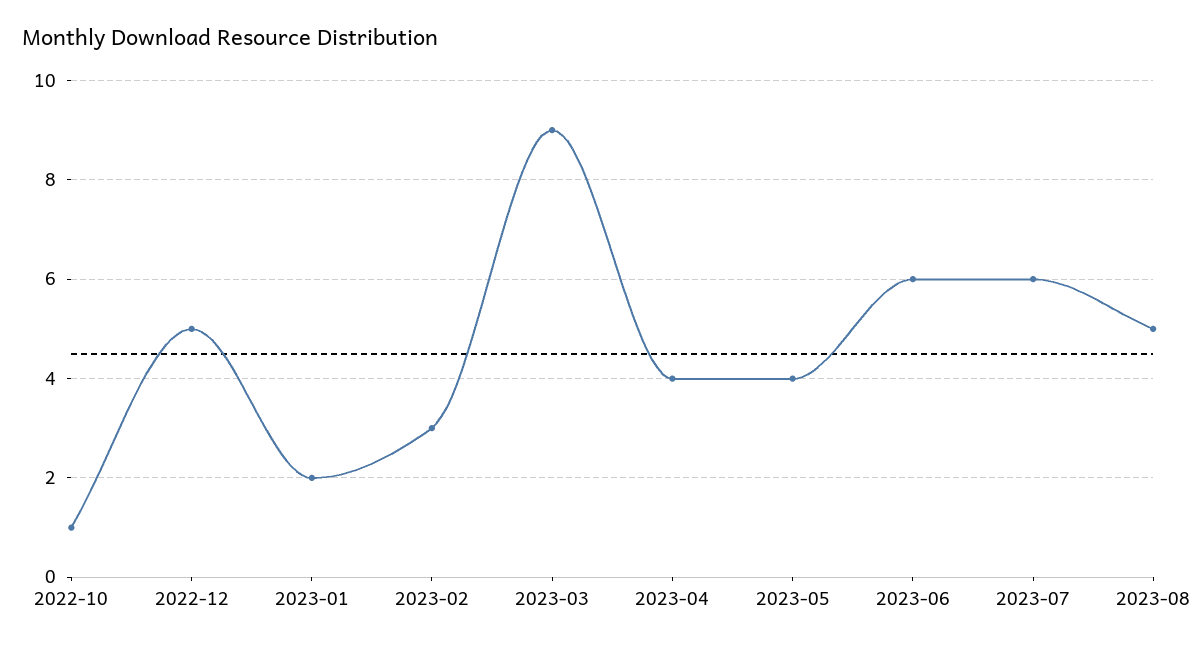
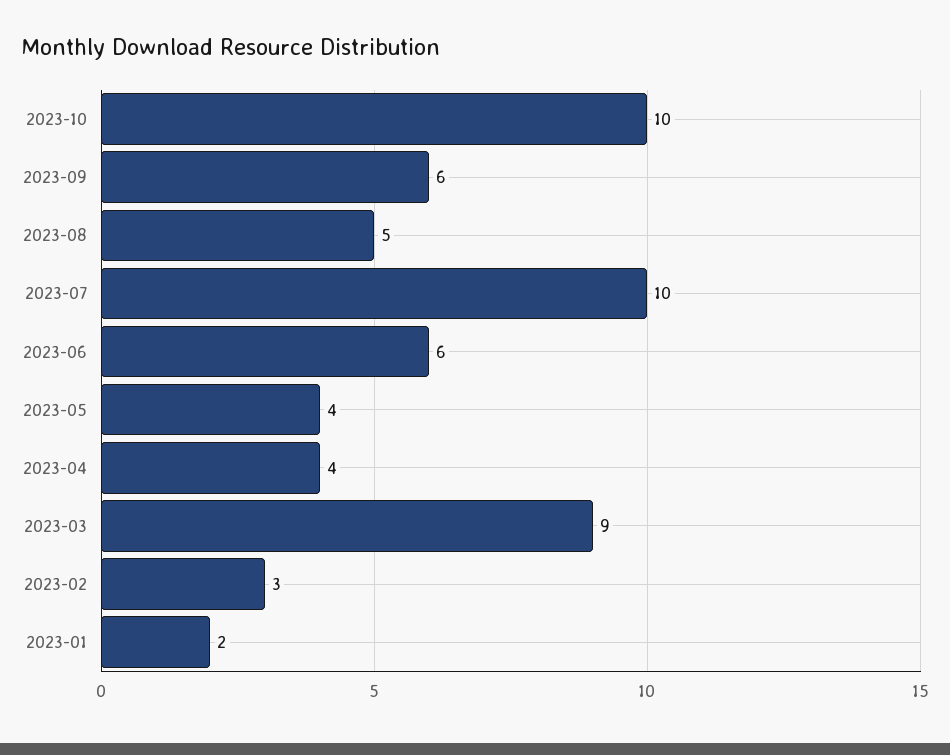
2022-10: 1 -> none
2022-12: 5 -> none
2023-07: 6 -> 10
2023-10: none -> 10
2023-09: none -> 6

